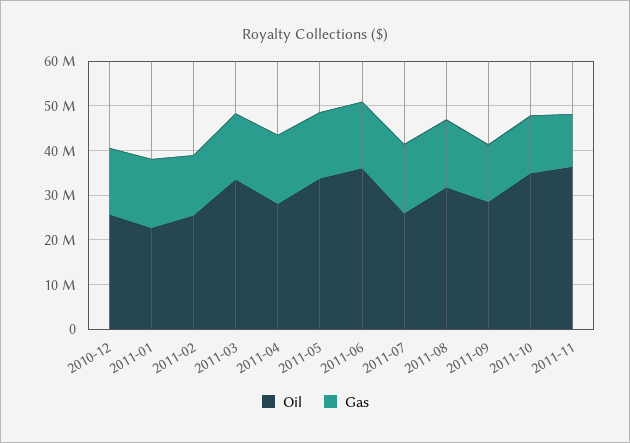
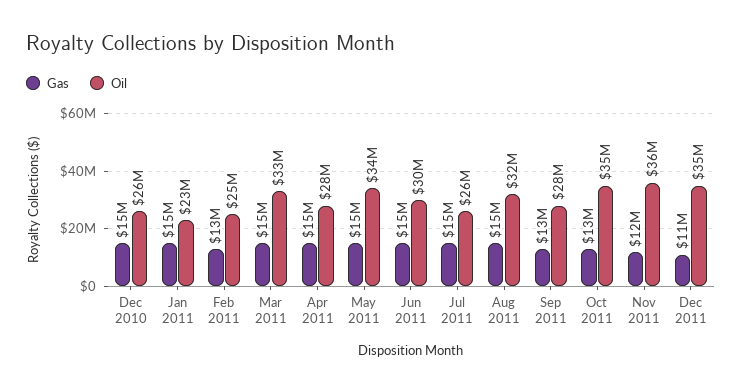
Oil, 2011-06: 36000000 -> 30000000
Gas, Dec 2011: none -> 11000000
Oil, Dec 2011: none -> 35000000

